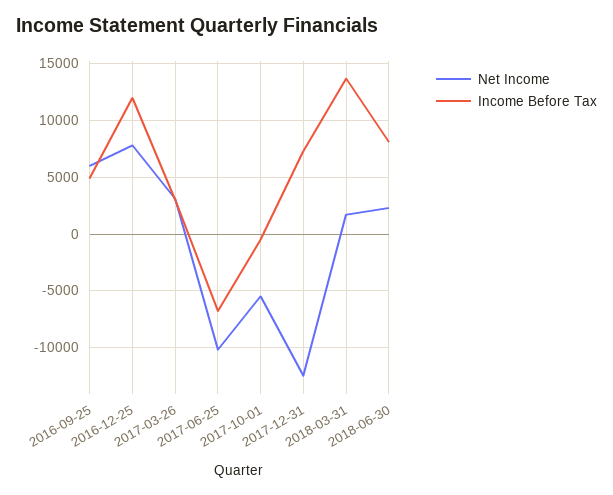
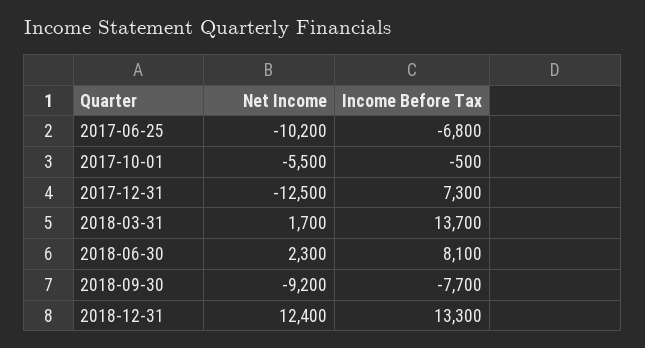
Net Income, 2016-09-25: 6000 -> none
Income Before Tax, 2016-09-25: 5000 -> none
Net Income, 2016-12-25: 8000 -> none
Income Before Tax, 2016-12-25: 12000 -> none
Net Income, 2017-03-26: 3000 -> none
Income Before Tax, 2017-03-26: 3000 -> none
Net Income, 2018-09-30: none -> -9200
Income Before Tax, 2018-09-30: none -> -7700
Net Income, 2018-12-31: none -> 12400
Income Before Tax, 2018-12-31: none -> 13300

